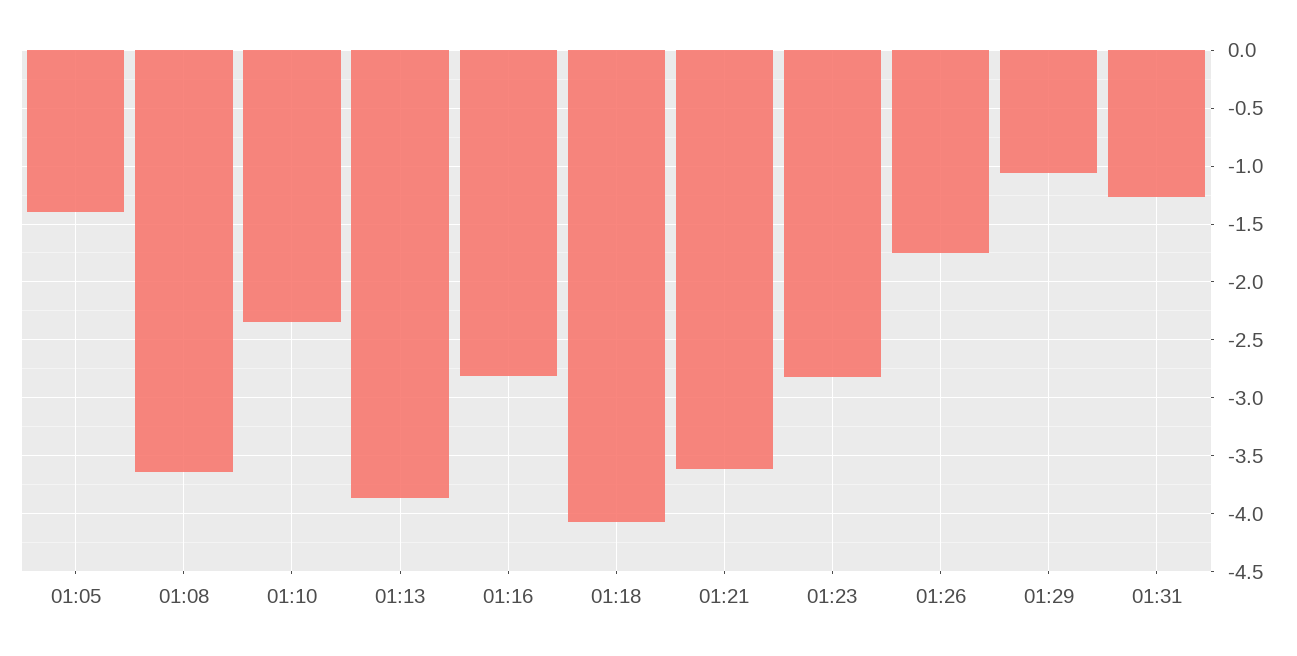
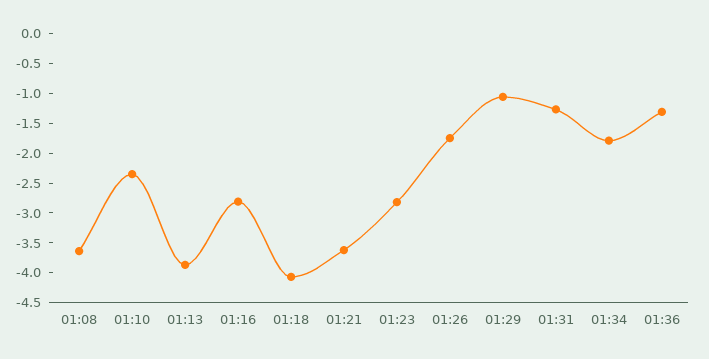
01:05: -1.4 -> none
01:34: none -> -1.75
01:36: none -> -1.25

